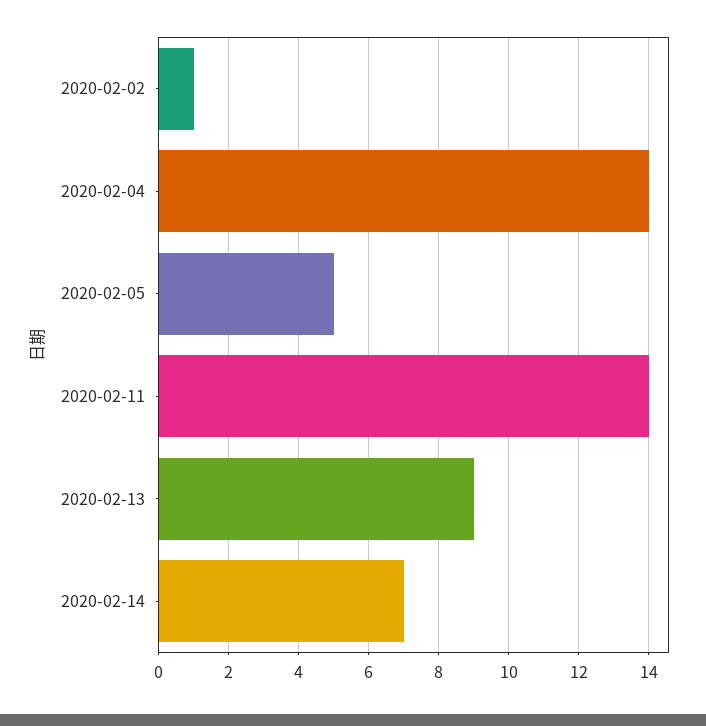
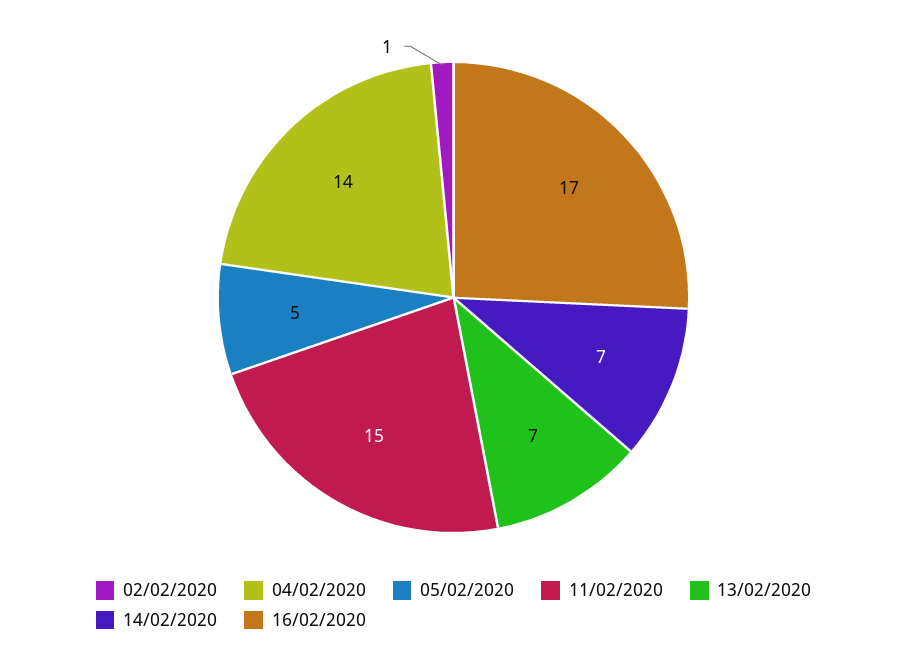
2020-02-11: 14 -> 15
2020-02-13: 9 -> 7
16/02/2020: none -> 17

